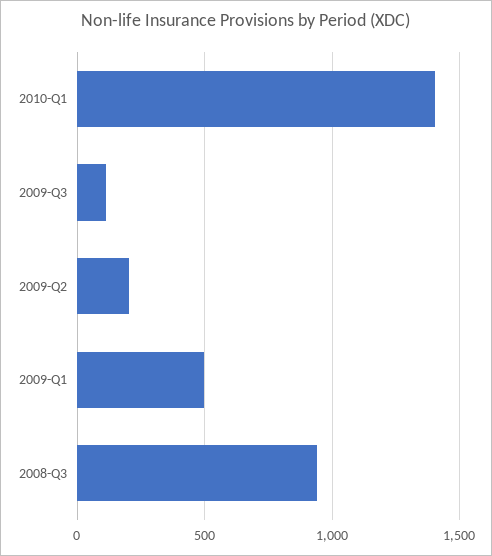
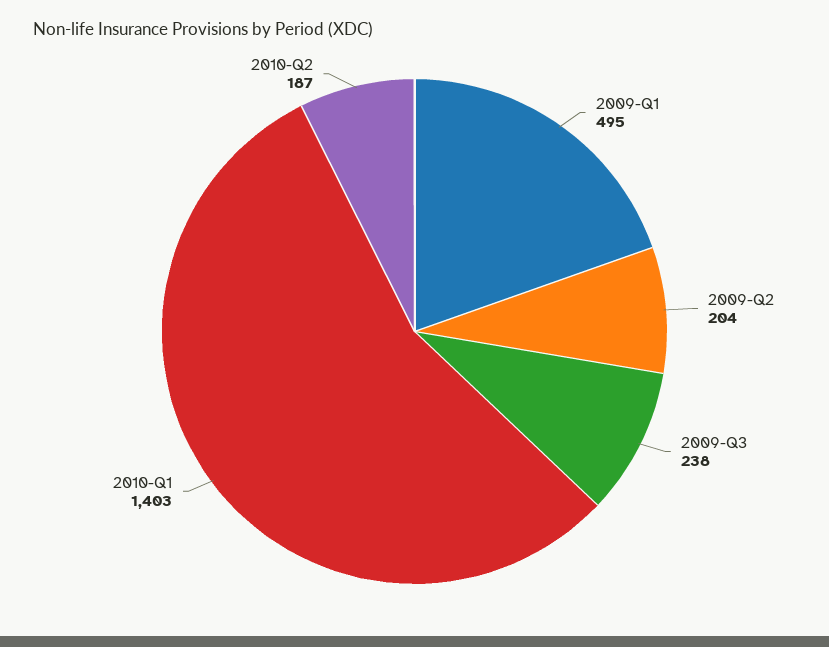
2009-Q3: 100 -> 238
2008-Q3: 950 -> none
2010-Q2: none -> 187

